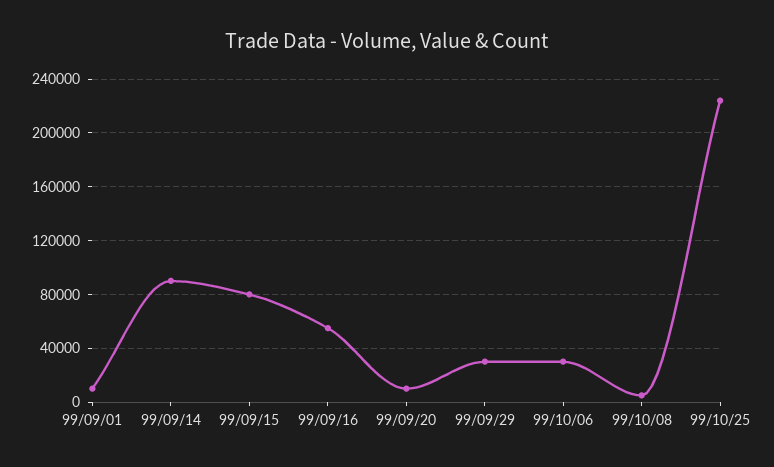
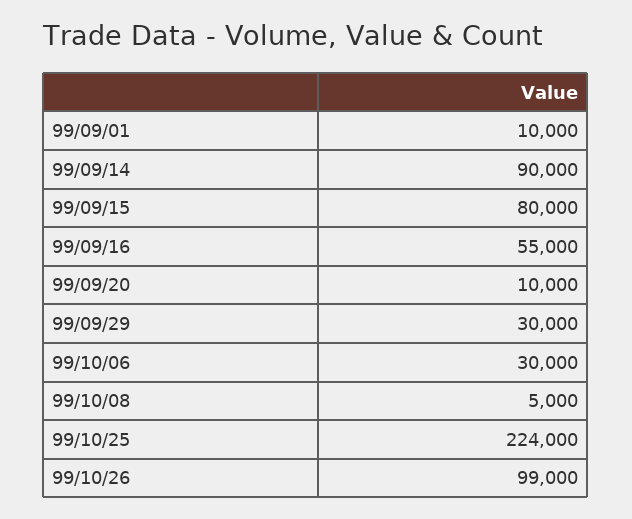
99/10/26: none -> 99000

